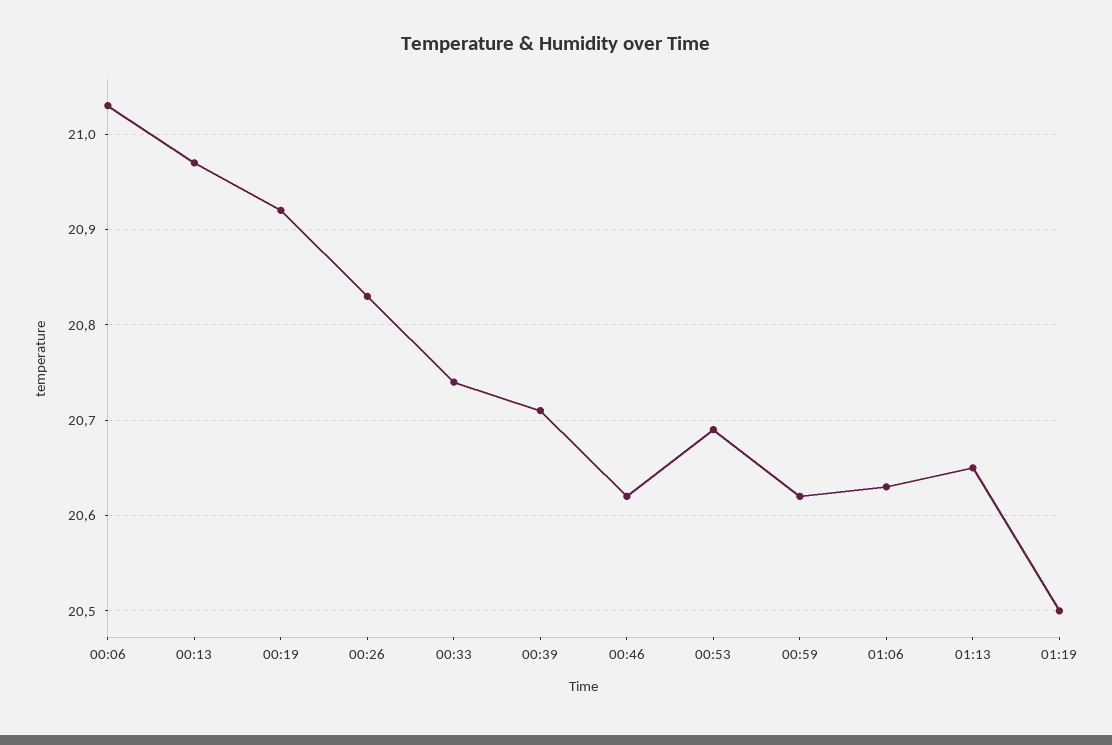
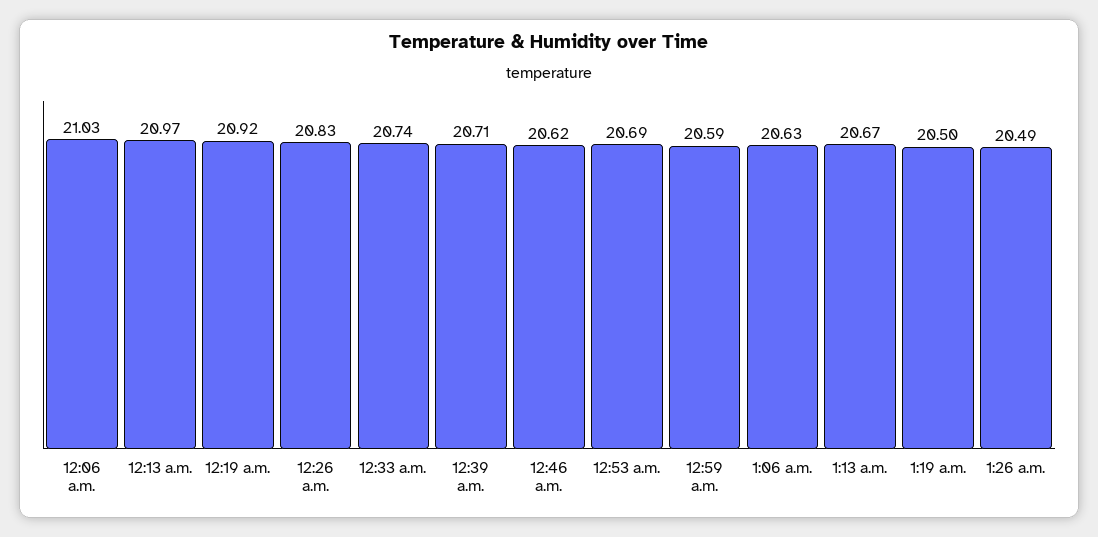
00:59: 20.62 -> 20.59
01:13: 20.65 -> 20.67
1:26 a.m.: none -> 20.49

